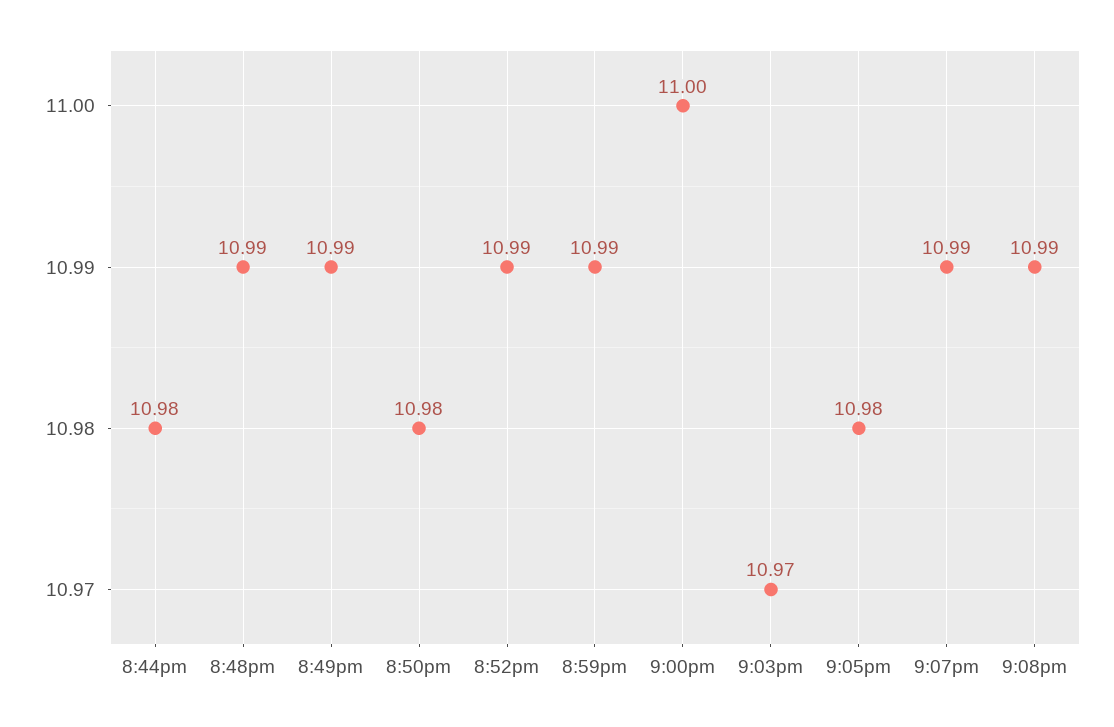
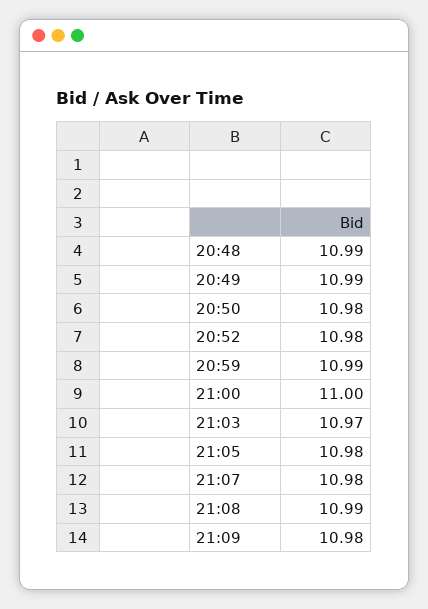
8:44pm: 10.98 -> none
8:52pm: 10.99 -> 10.98
9:07pm: 10.99 -> 10.98
21:09: none -> 10.98

